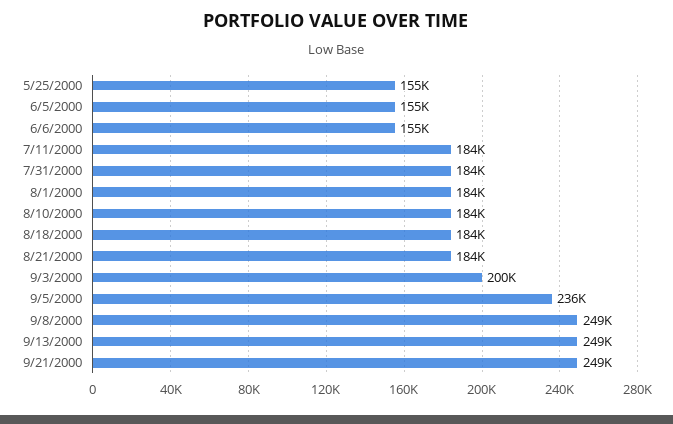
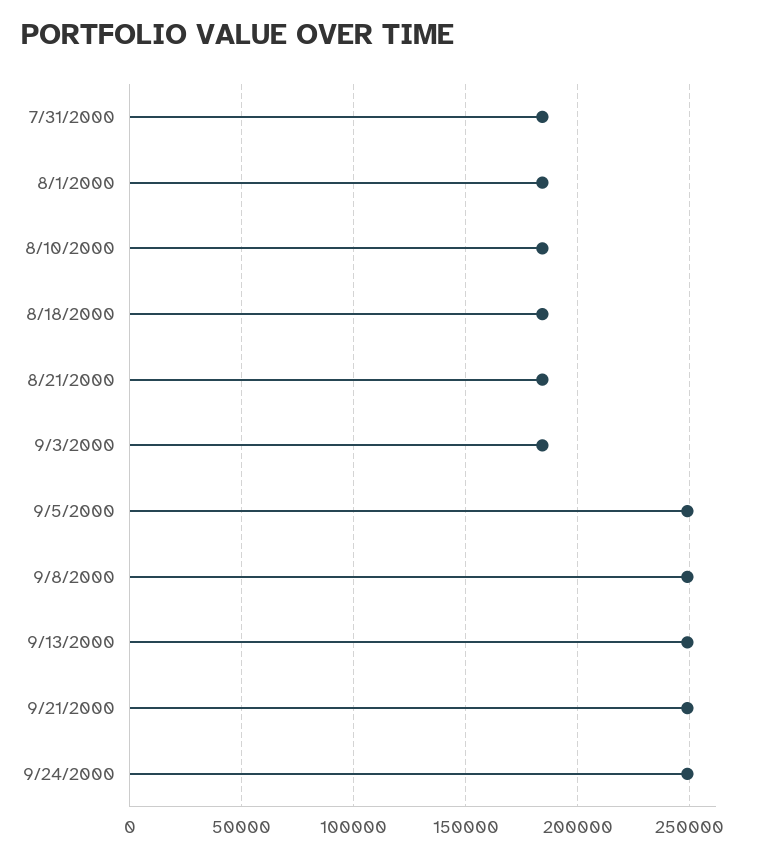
5/25/2000: 155000 -> none
6/5/2000: 155000 -> none
6/6/2000: 155000 -> none
7/11/2000: 184000 -> none
9/3/2000: 200000 -> 185000
9/5/2000: 236000 -> 250000
9/24/2000: none -> 250000

